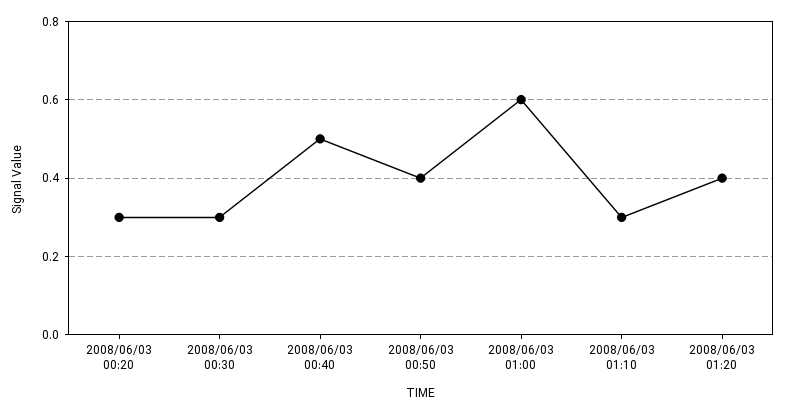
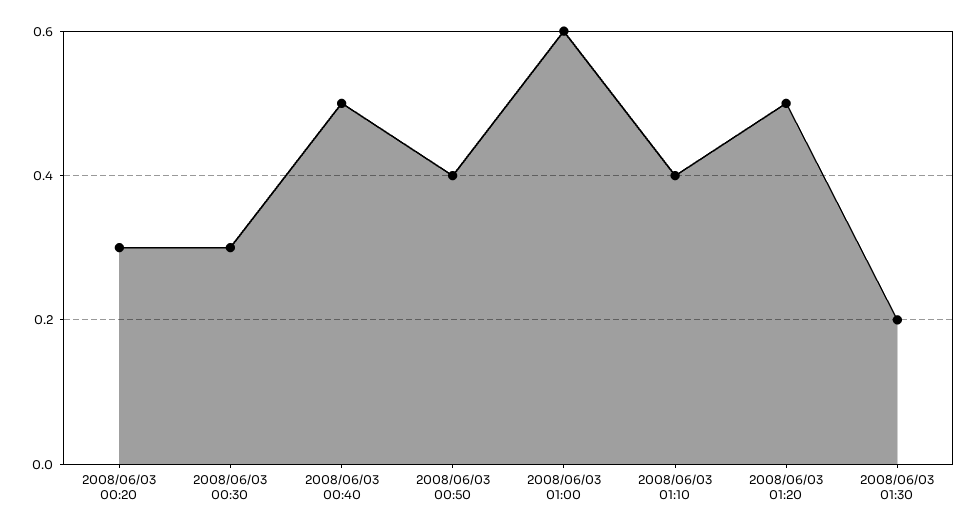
2008/06/03 01:10: 0.3 -> 0.4
2008/06/03 01:20: 0.4 -> 0.5
2008/06/03 01:30: none -> 0.2

